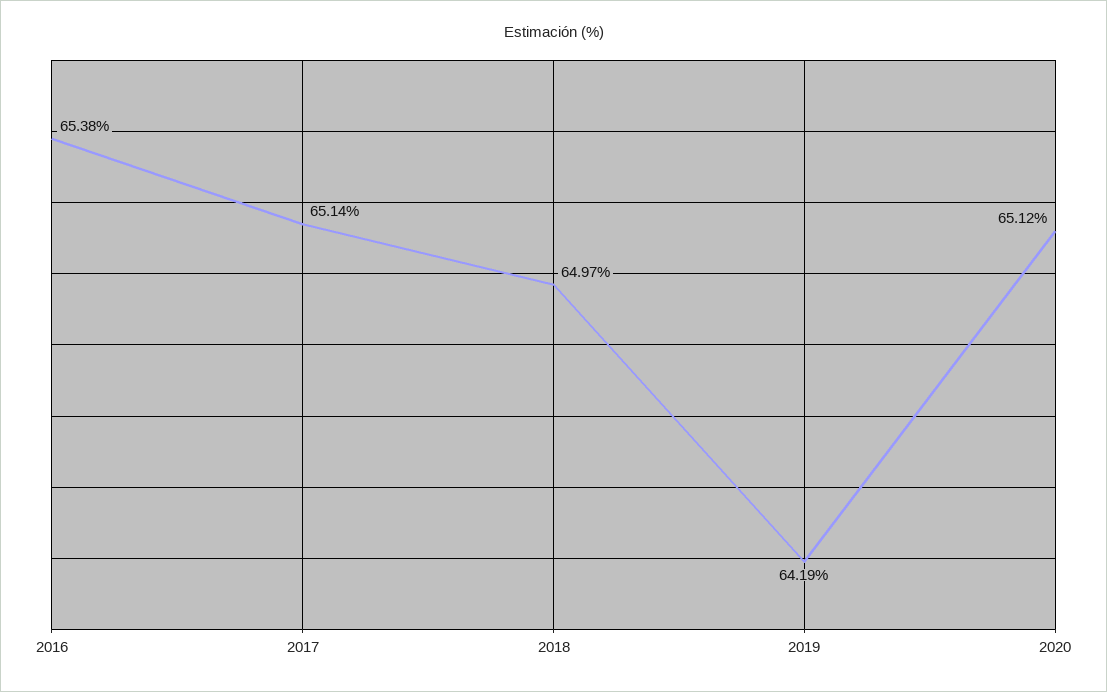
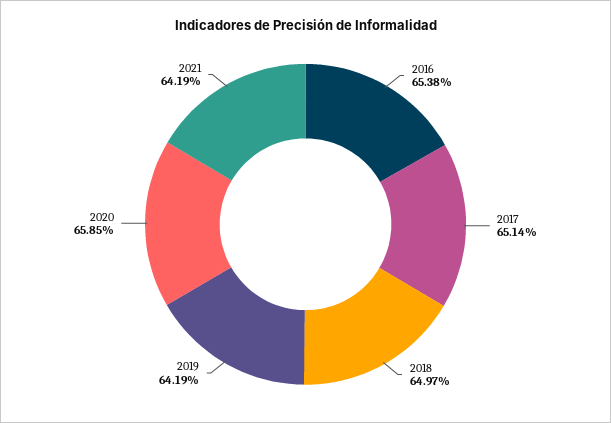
2020: 65.12 -> 65.85
2021: none -> 64.19

